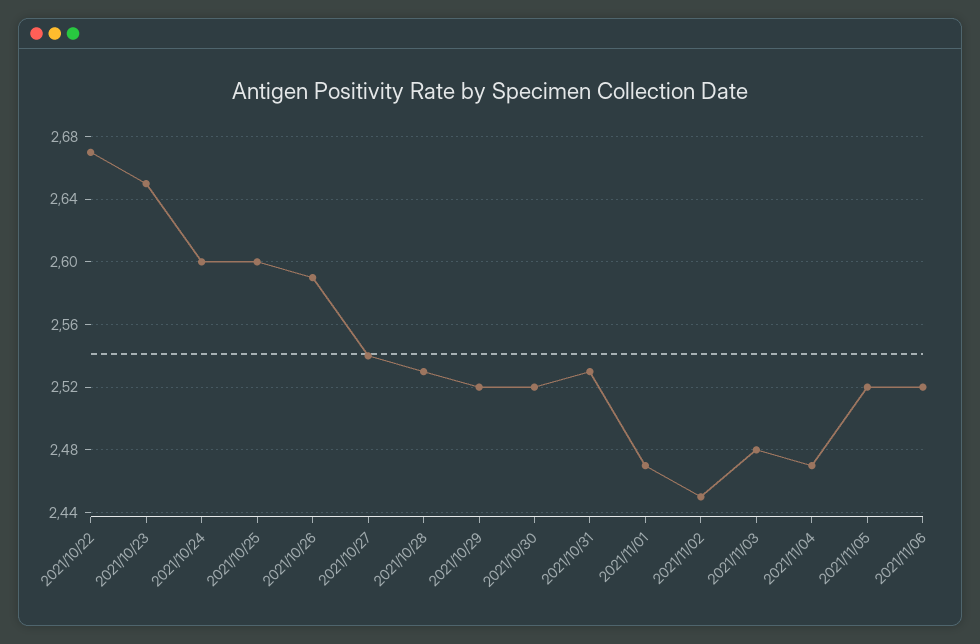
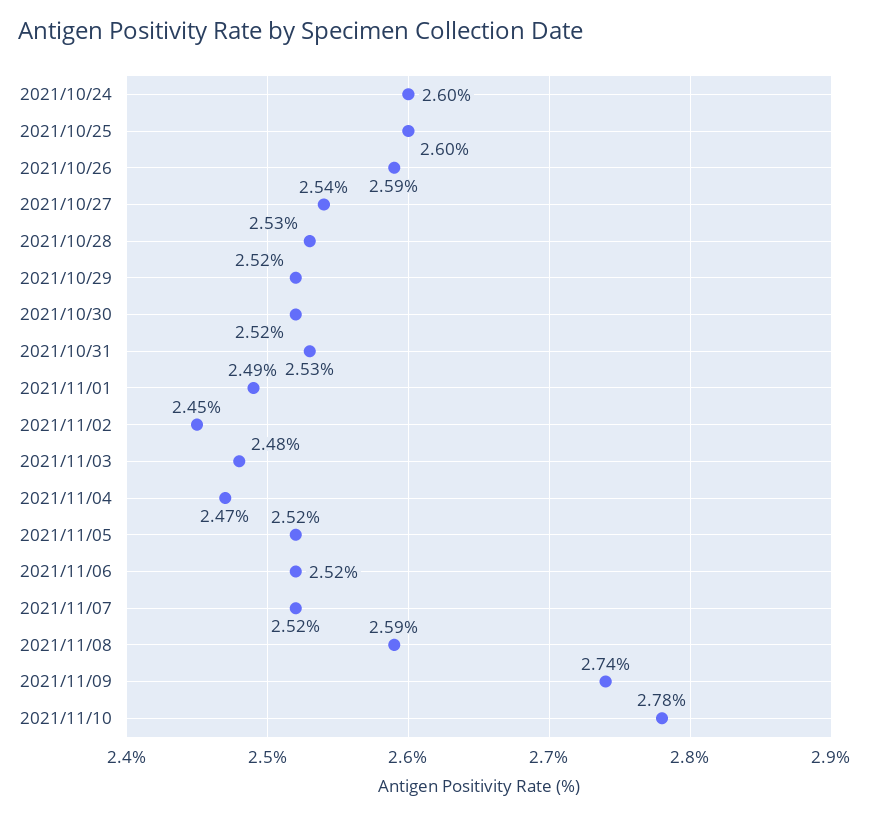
2021/10/22: 2.67 -> none
2021/10/23: 2.65 -> none
2021/11/01: 2.47 -> 2.49
2021/11/07: none -> 2.52
2021/11/08: none -> 2.59
2021/11/09: none -> 2.74
2021/11/10: none -> 2.78

